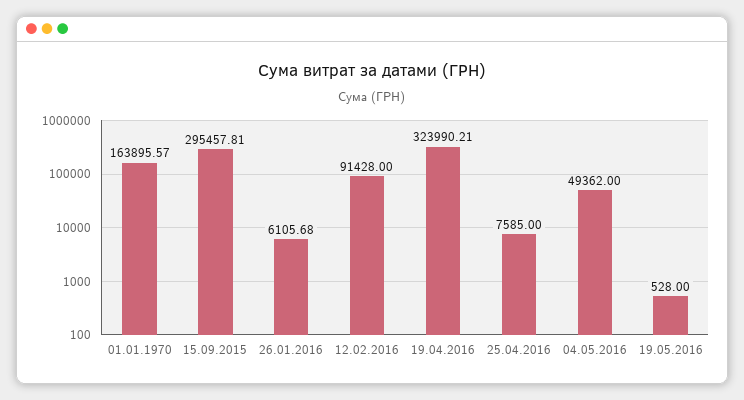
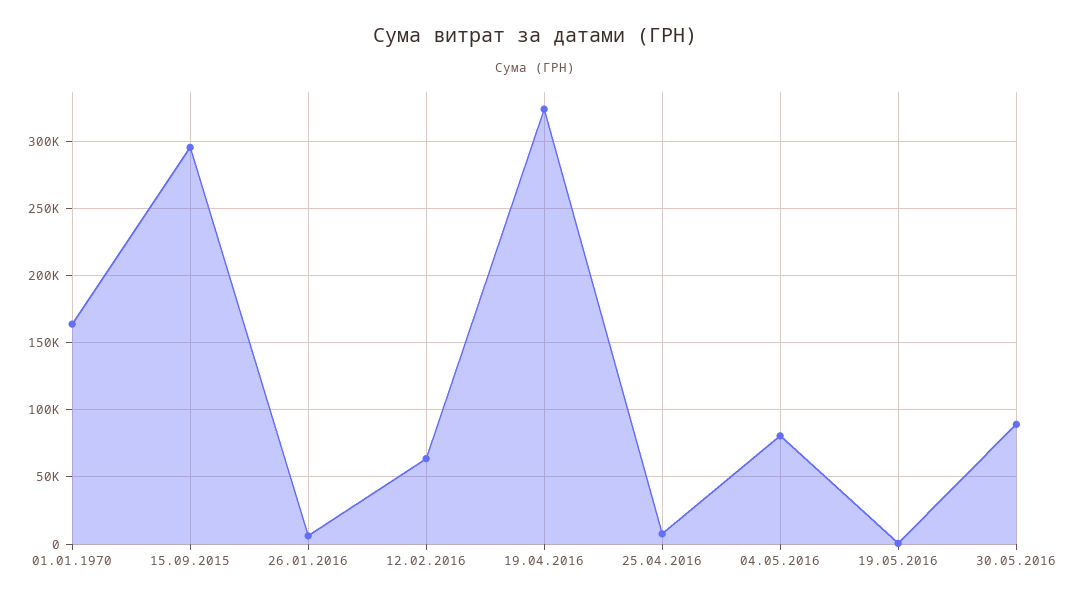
12.02.2016: 91428 -> 65000
04.05.2016: 49362 -> 80000
30.05.2016: none -> 90000

